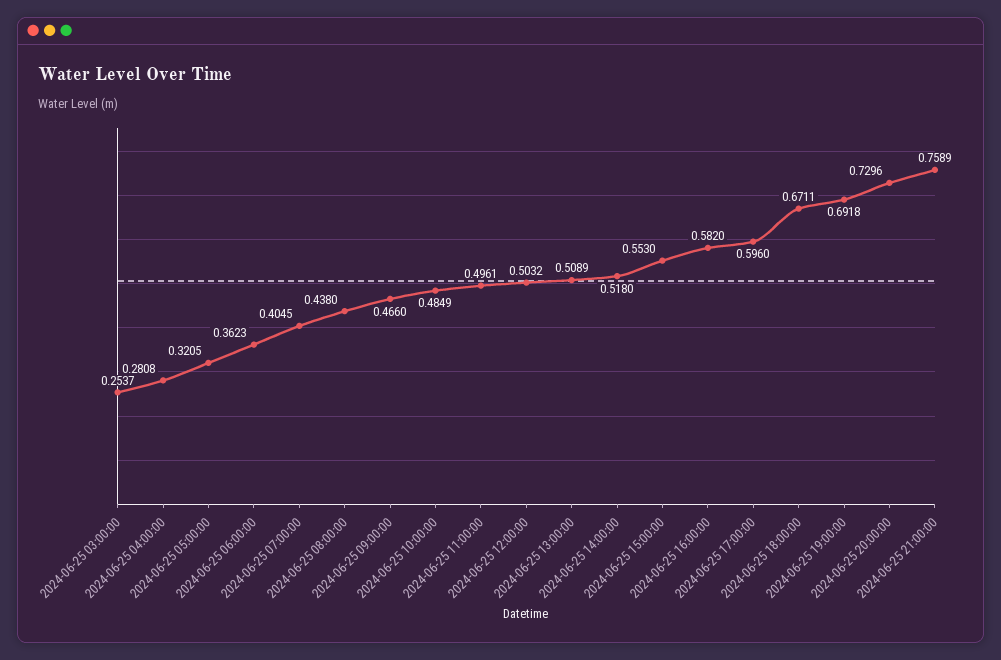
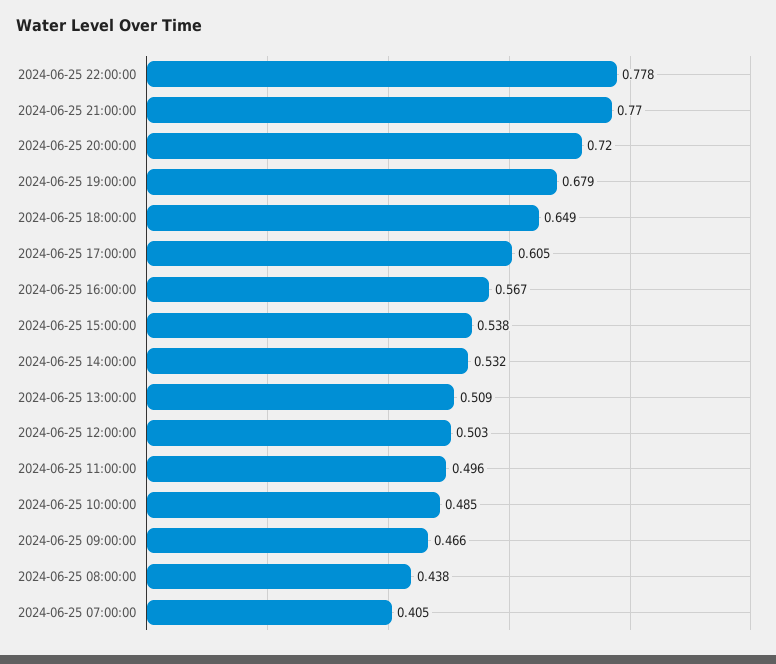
2024-06-25 03:00:00: 0.2537 -> none
2024-06-25 04:00:00: 0.2808 -> none
2024-06-25 05:00:00: 0.3205 -> none
2024-06-25 06:00:00: 0.3623 -> none
2024-06-25 14:00:00: 0.518 -> 0.532
2024-06-25 15:00:00: 0.553 -> 0.538
2024-06-25 16:00:00: 0.582 -> 0.567
2024-06-25 17:00:00: 0.596 -> 0.605
2024-06-25 18:00:00: 0.6711 -> 0.649
2024-06-25 19:00:00: 0.6918 -> 0.679
2024-06-25 20:00:00: 0.7296 -> 0.72
2024-06-25 21:00:00: 0.7589 -> 0.77
2024-06-25 22:00:00: none -> 0.778

